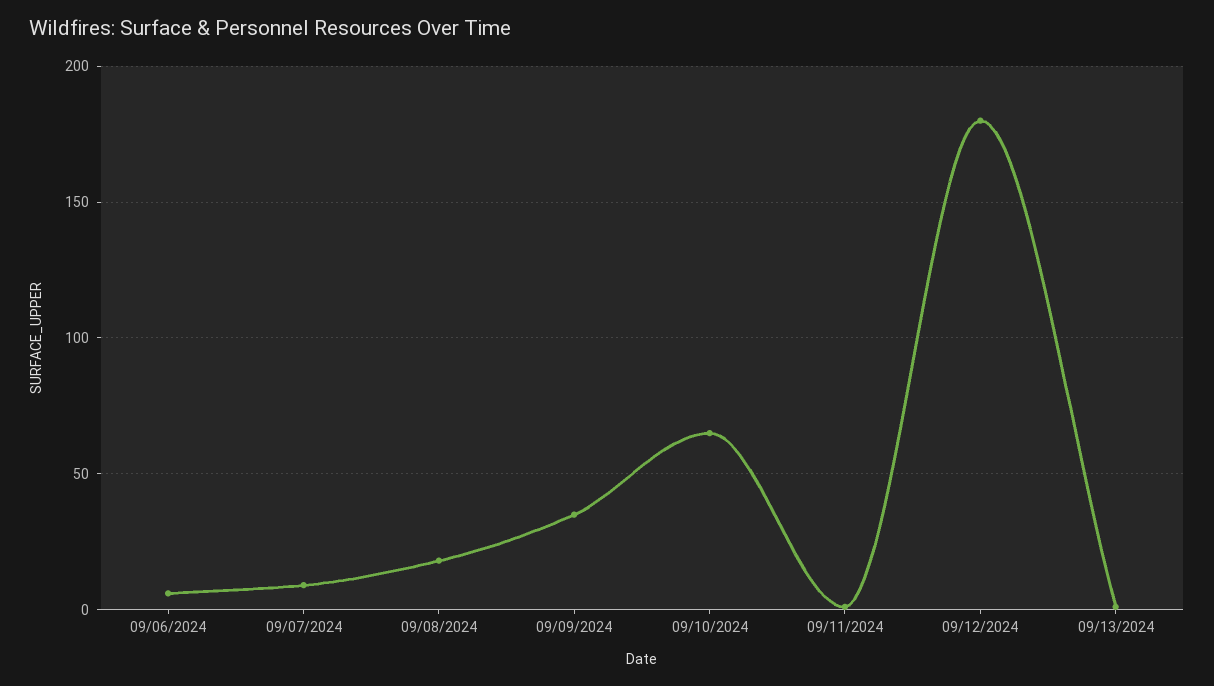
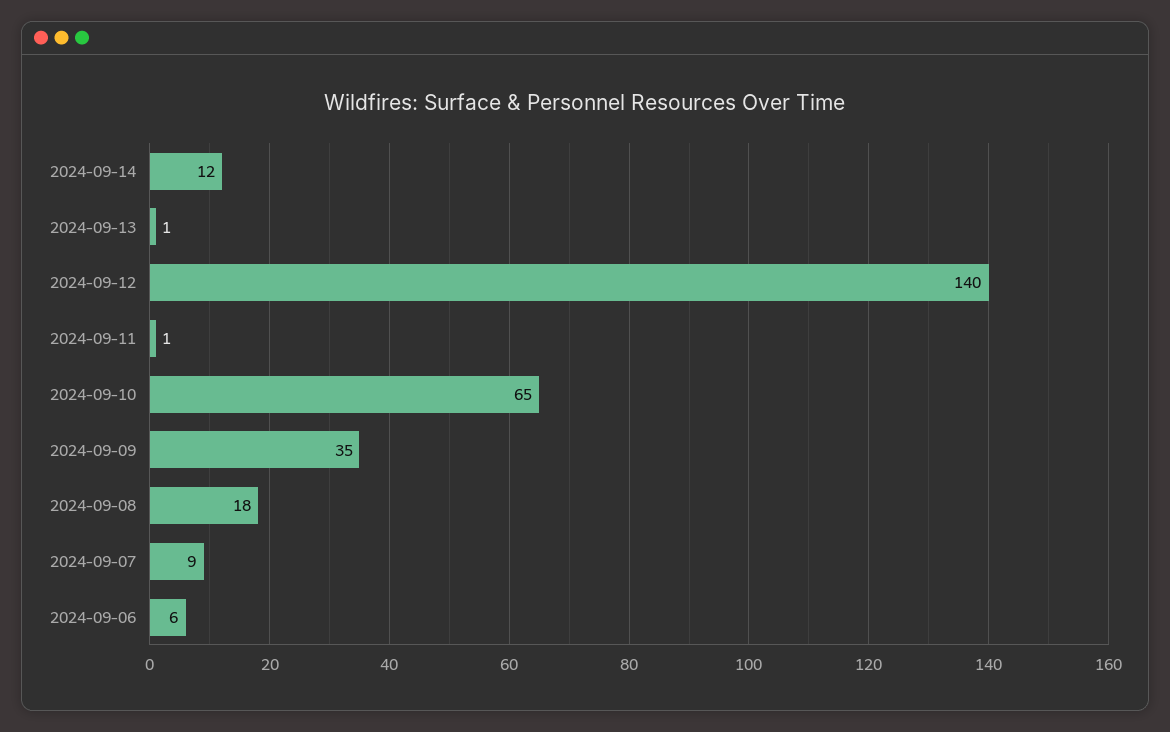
09/12/2024: 180 -> 140
2024-09-14: none -> 12

